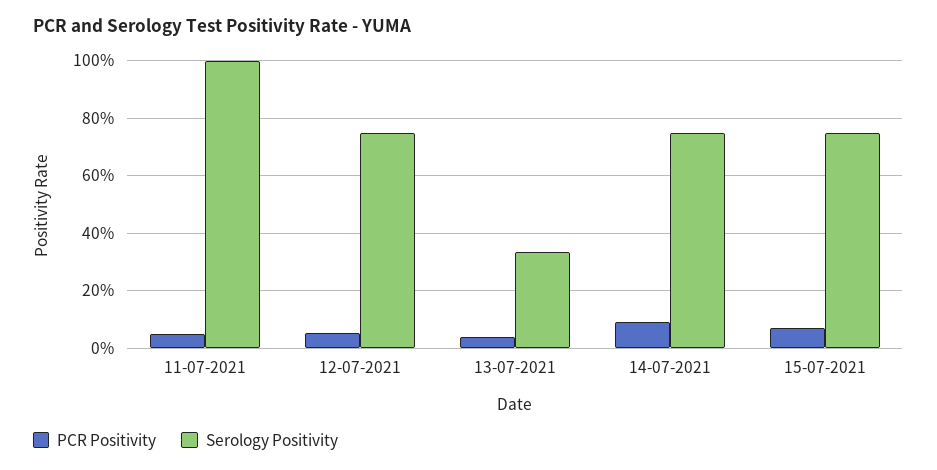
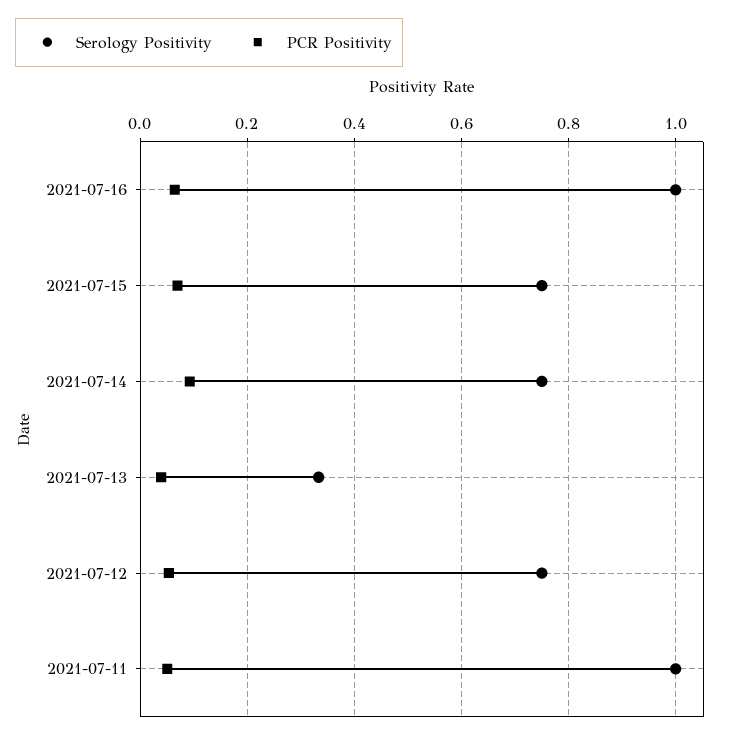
Serology Positivity, 2021-07-16: none -> 1
PCR Positivity, 2021-07-16: none -> 0.06

